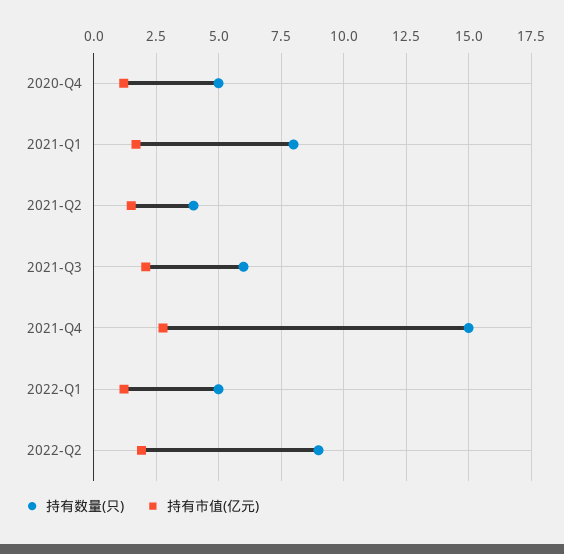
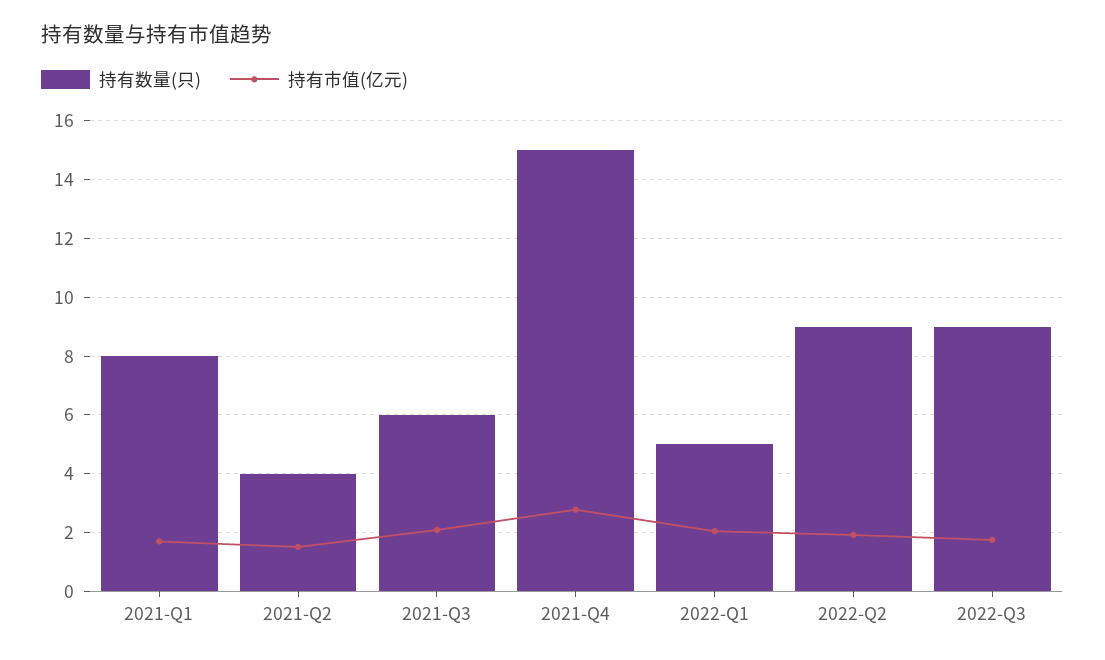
持有数量(只), 2020-Q4: 5 -> none
持有市值(亿元), 2020-Q4: 1.25 -> none
持有市值(亿元), 2022-Q1: 1.25 -> 2
持有数量(只), 2022-Q3: none -> 9
持有市值(亿元), 2022-Q3: none -> 1.75

